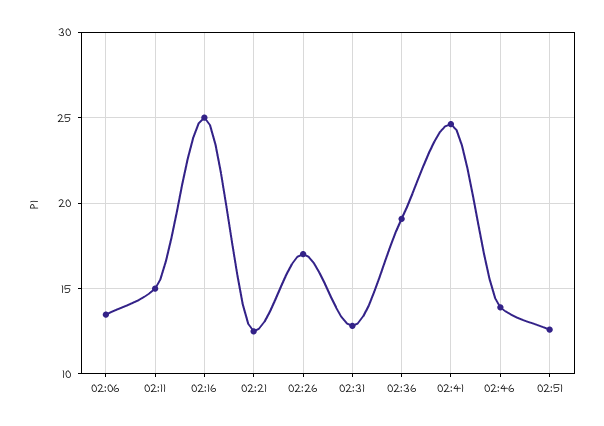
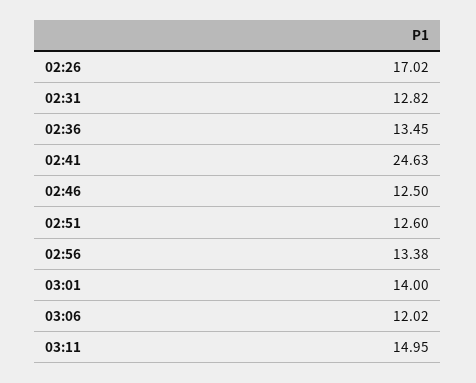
02:06: 13.5 -> none
02:11: 15 -> none
02:16: 25 -> none
02:21: 12.5 -> none
02:36: 19 -> 13.45
02:46: 14 -> 12.5
02:56: none -> 13.38
03:01: none -> 14
03:06: none -> 12.02
03:11: none -> 14.95

